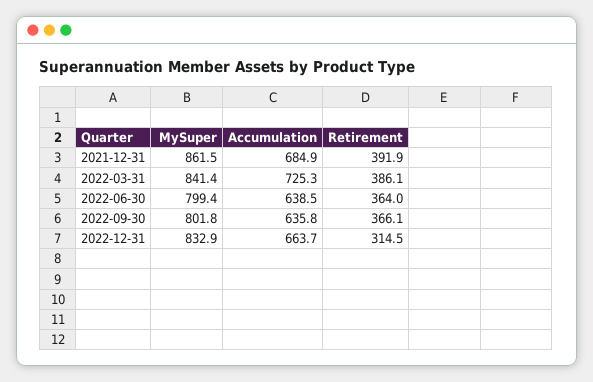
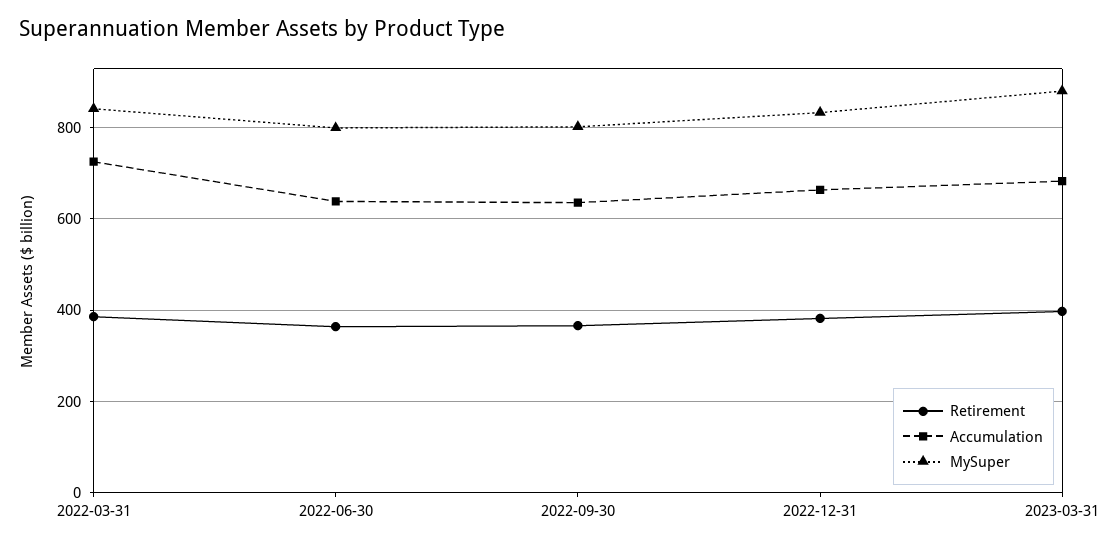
MySuper, 2021-12-31: 861.5 -> none
Accumulation, 2021-12-31: 684.9 -> none
Retirement, 2021-12-31: 391.9 -> none
Retirement, 2022-12-31: 314.5 -> 380
Retirement, 2023-03-31: none -> 400
Accumulation, 2023-03-31: none -> 680
MySuper, 2023-03-31: none -> 880

